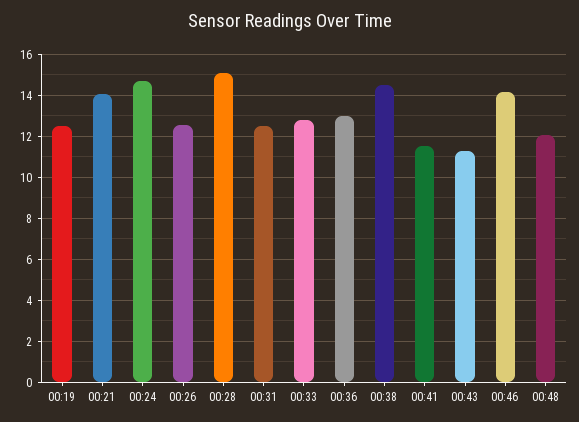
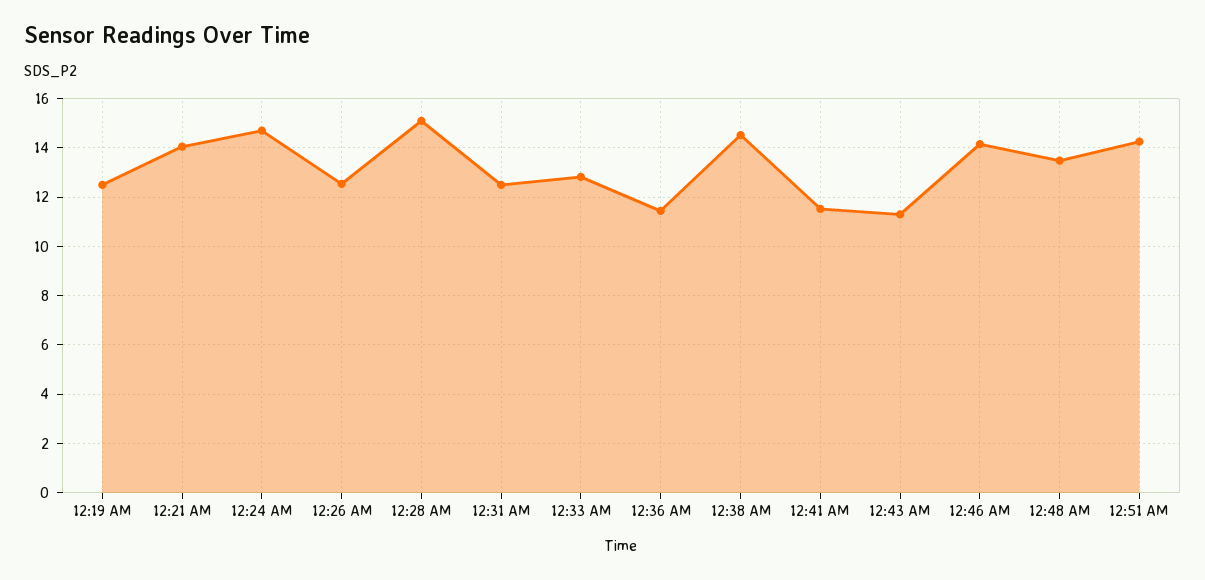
00:36: 13 -> 11.5
00:48: 12 -> 13.5
12:51 AM: none -> 14.25

